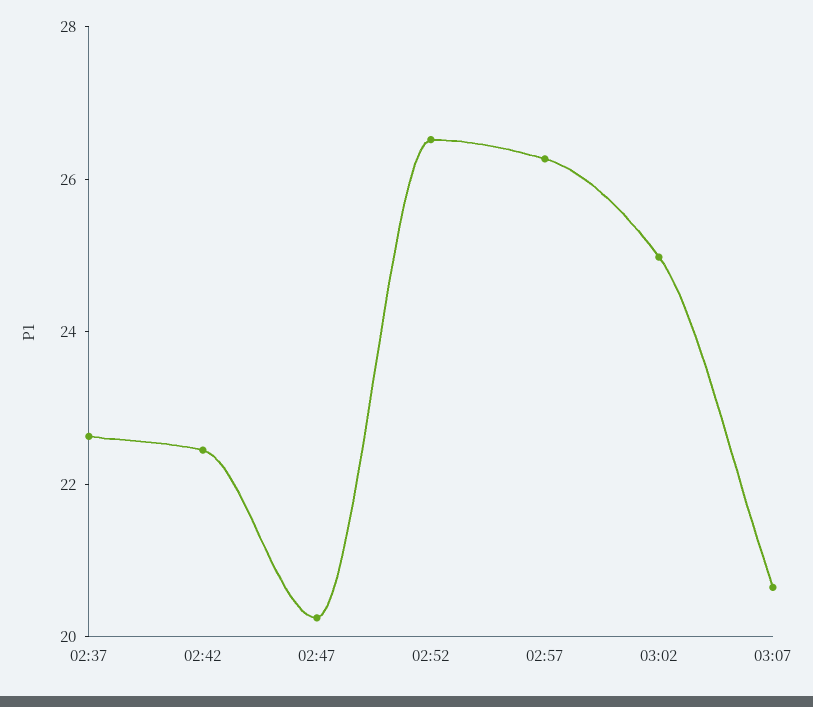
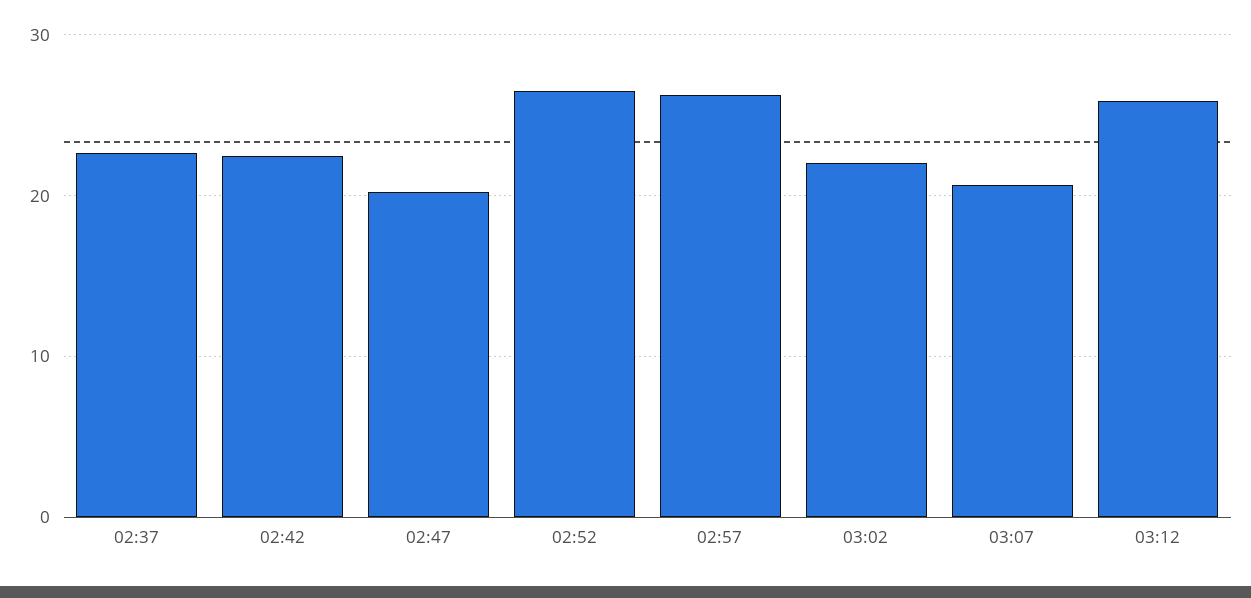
03:02: 25 -> 22
03:12: none -> 26

